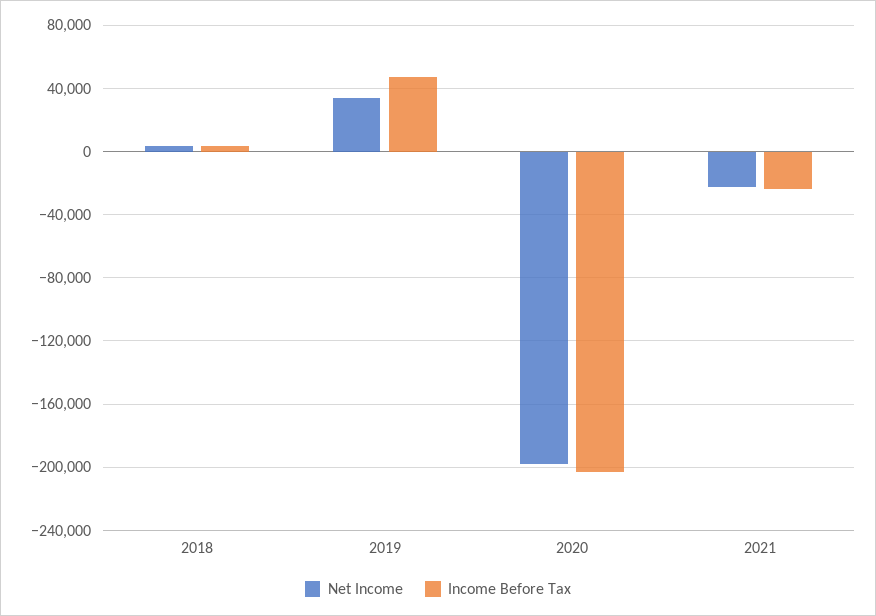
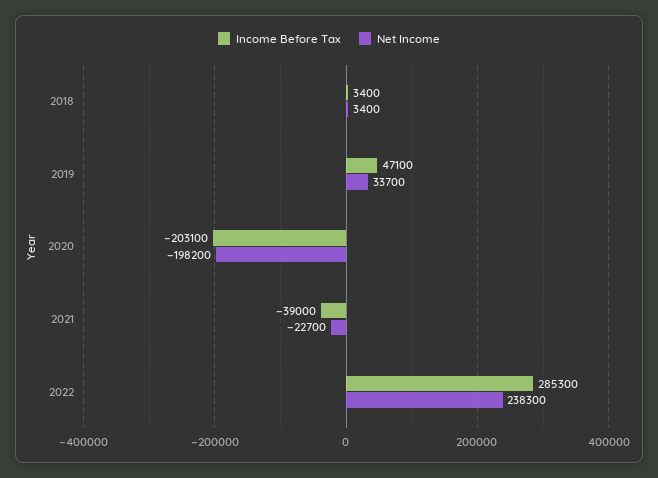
Income Before Tax, 2021: -25000 -> -39000
Income Before Tax, 2022: none -> 285300
Net Income, 2022: none -> 238300

